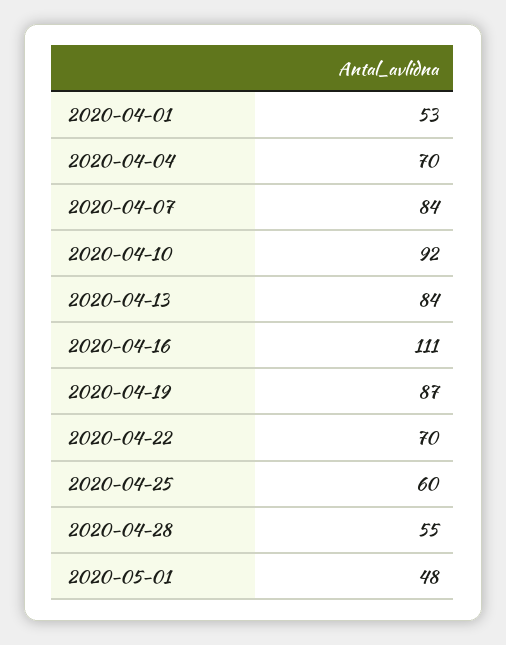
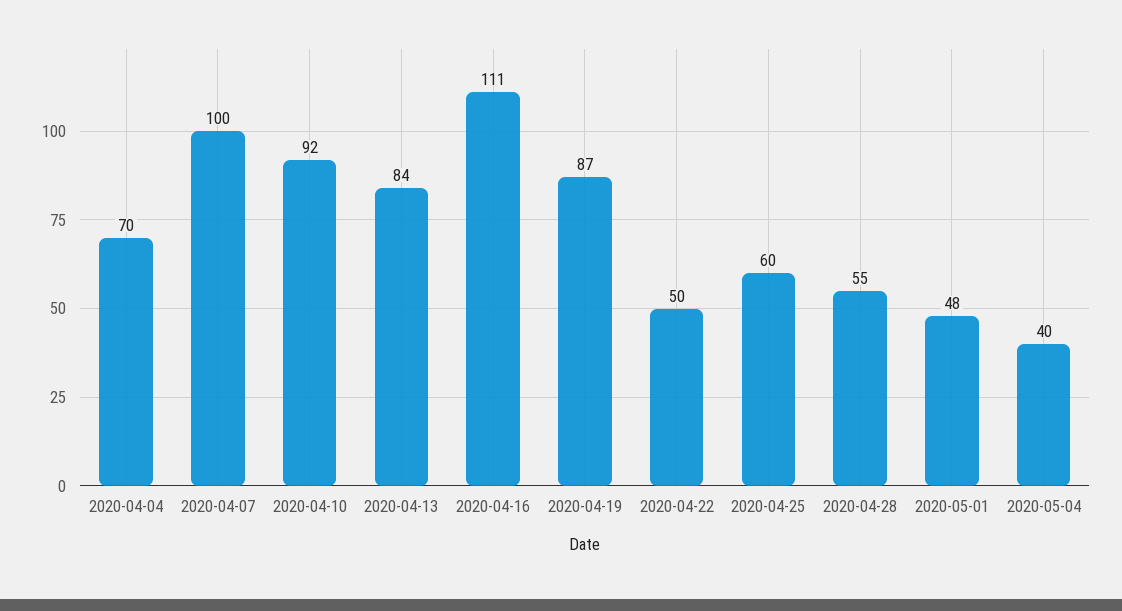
2020-04-01: 53 -> none
2020-04-07: 84 -> 100
2020-04-22: 70 -> 50
2020-05-04: none -> 40

